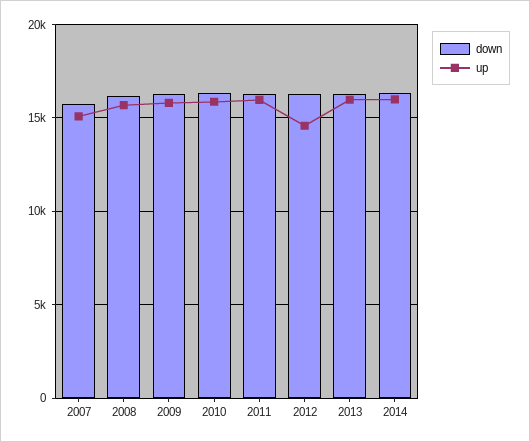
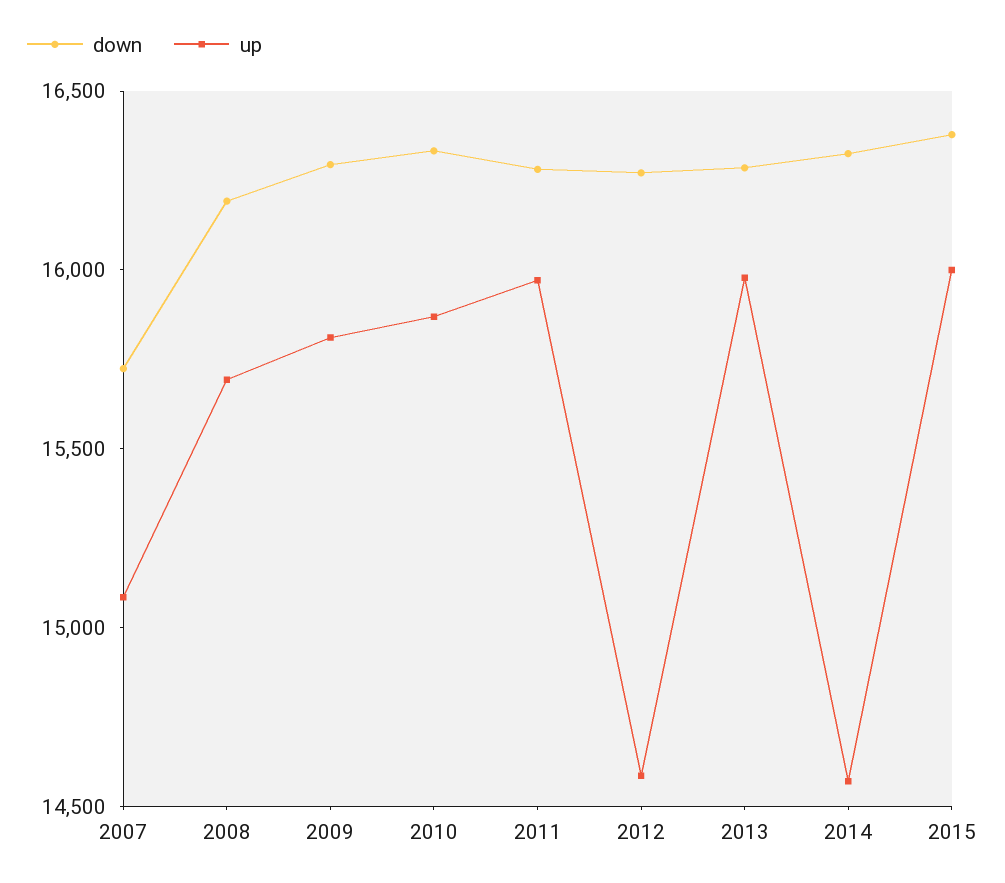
up, 2014: 16000 -> 14600
down, 2015: none -> 16400
up, 2015: none -> 16000

